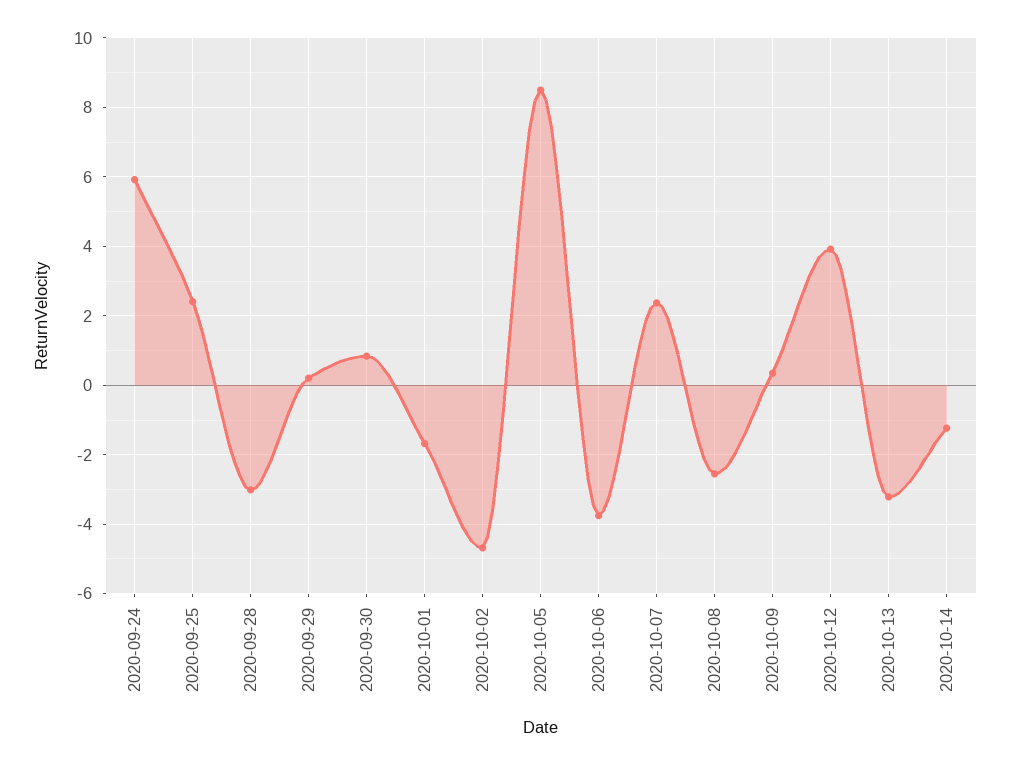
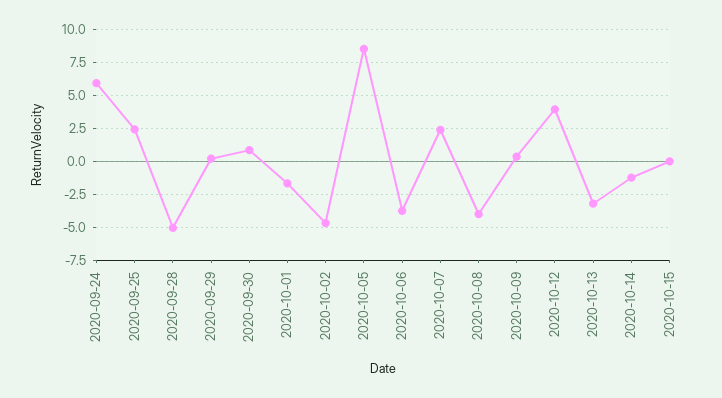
2020-09-28: -3 -> -5
2020-10-08: -2.6 -> -4
2020-10-15: none -> 0

